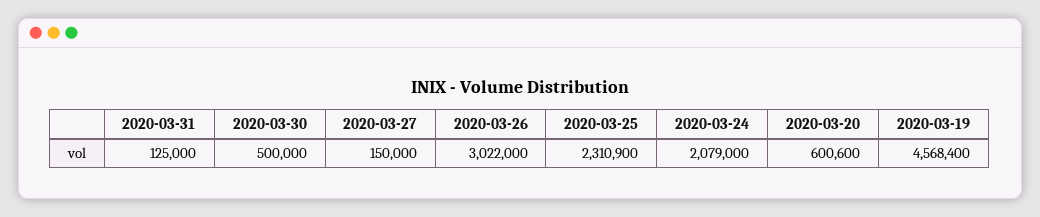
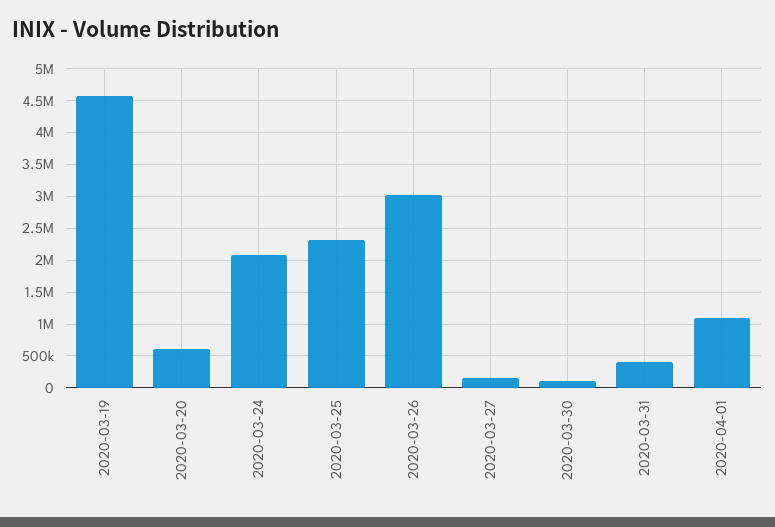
2020-03-31: 125000 -> 400000
2020-03-30: 500000 -> 100000
2020-04-01: none -> 1100000

